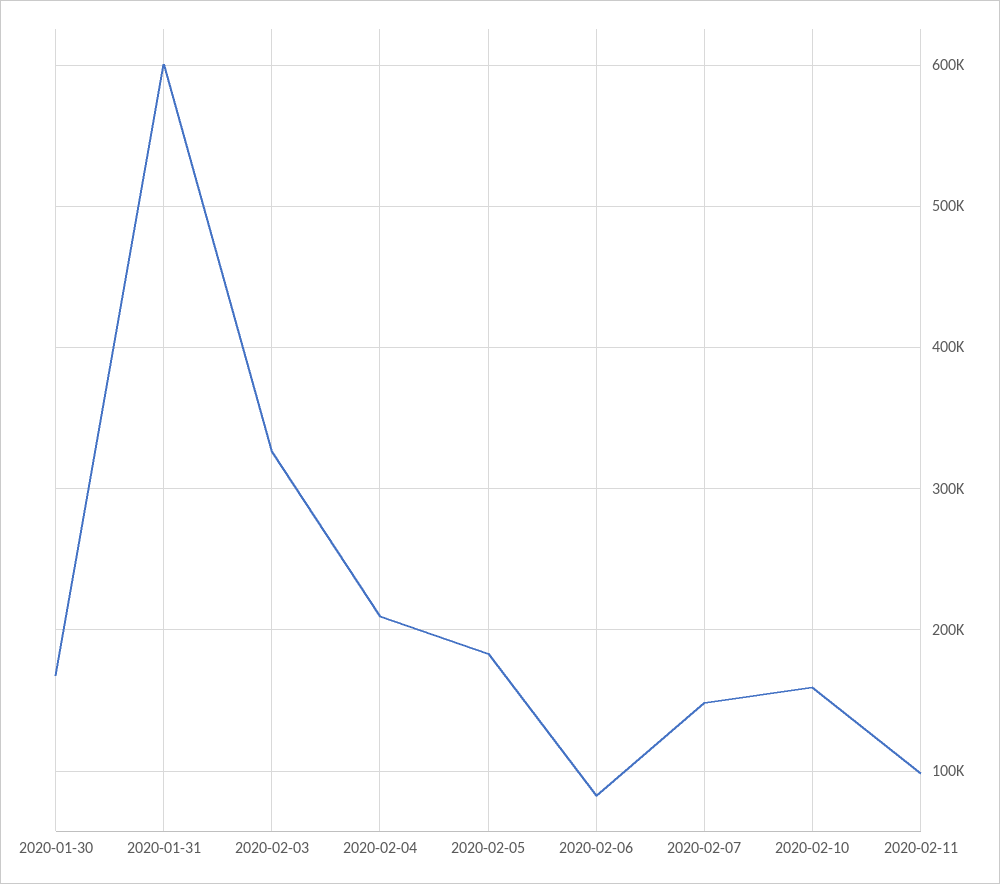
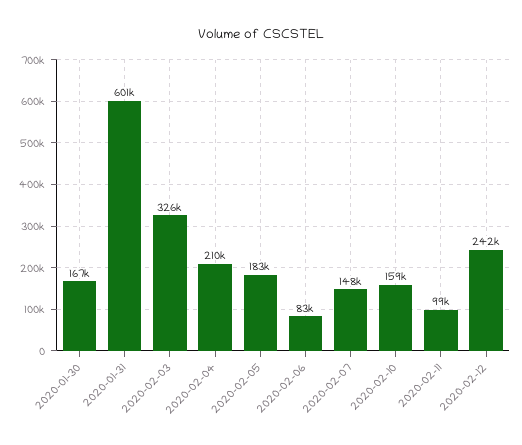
2020-02-12: none -> 242000

